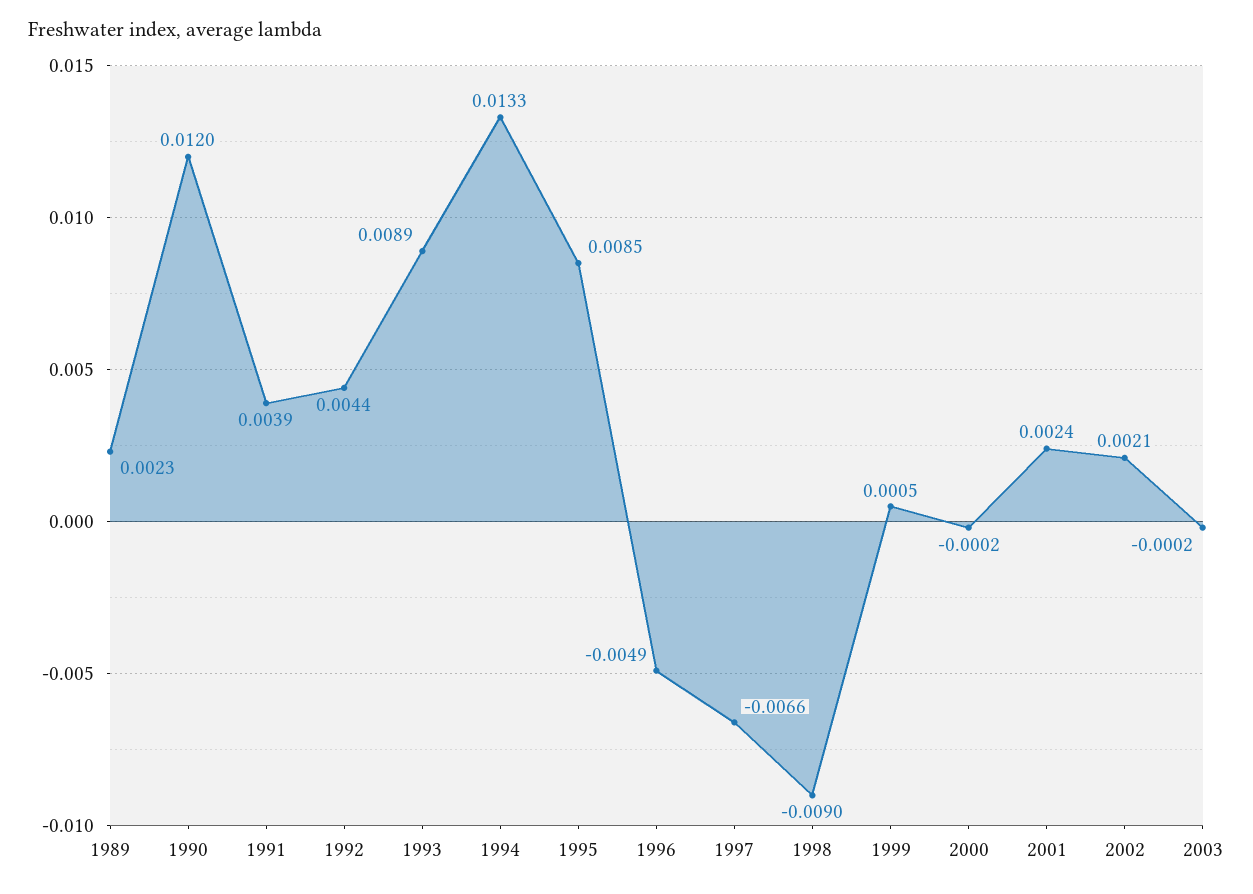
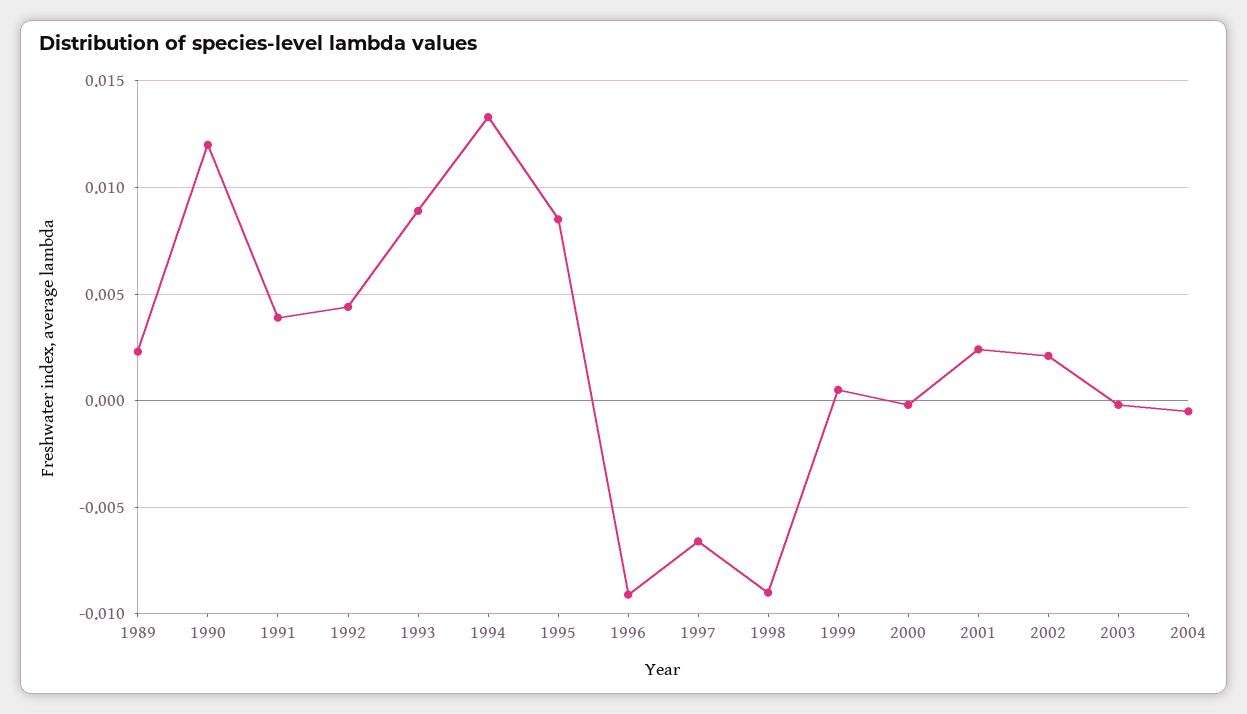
1996: -0.0049 -> -0.009
2004: none -> -0.0005

